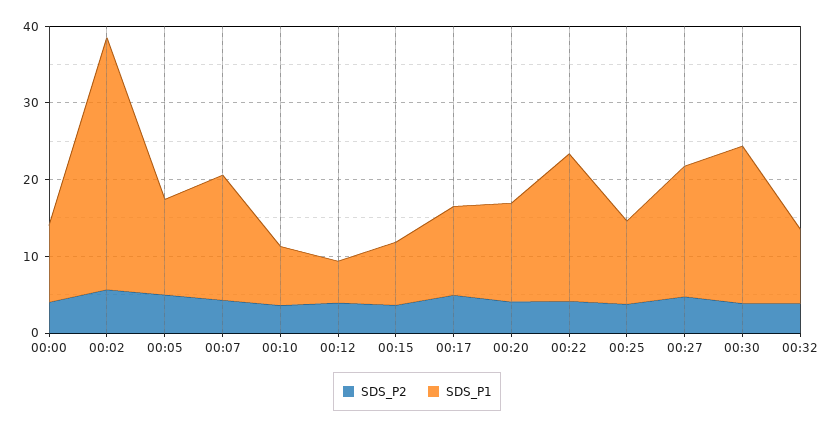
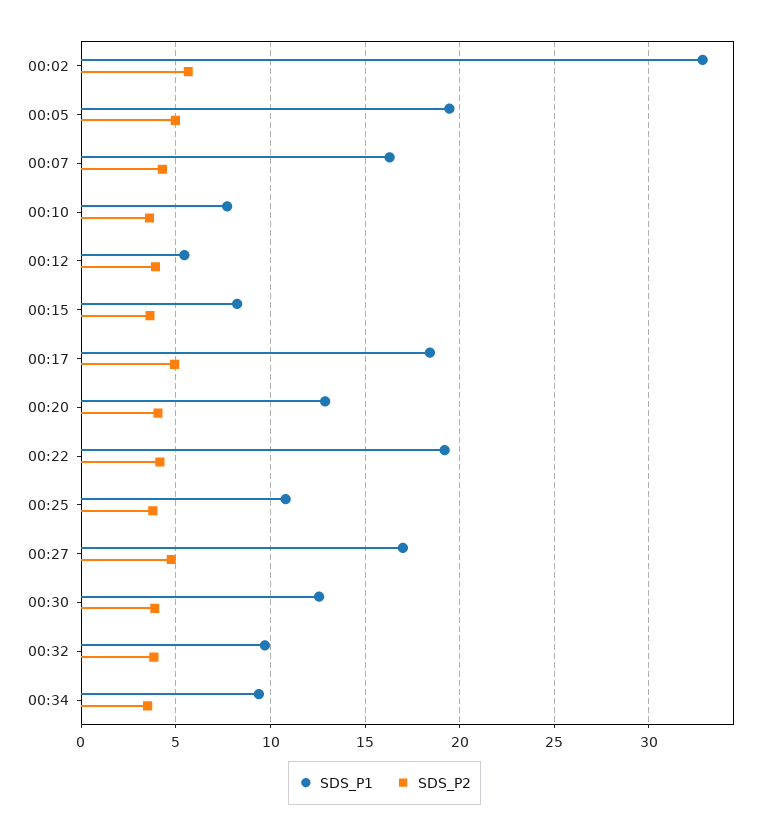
SDS_P2, 00:00: 4 -> none
SDS_P1, 00:00: 10 -> none
SDS_P1, 00:05: 12 -> 19.5
SDS_P1, 00:17: 12 -> 18.5
SDS_P1, 00:30: 20 -> 12.5
SDS_P1, 00:34: none -> 9.5
SDS_P2, 00:34: none -> 3.5

